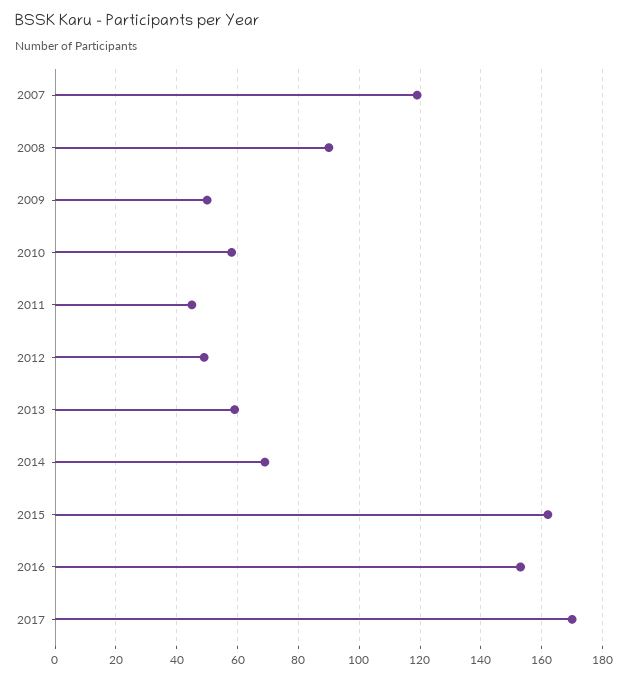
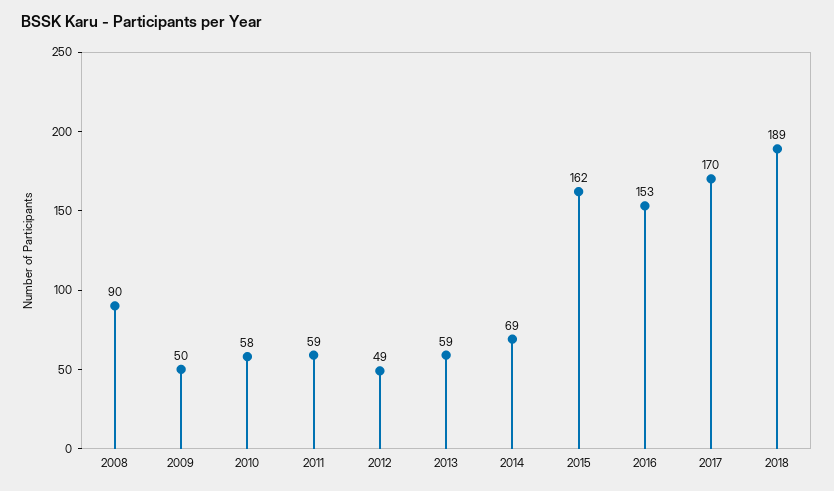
2007: 120 -> none
2011: 45 -> 59
2018: none -> 189

